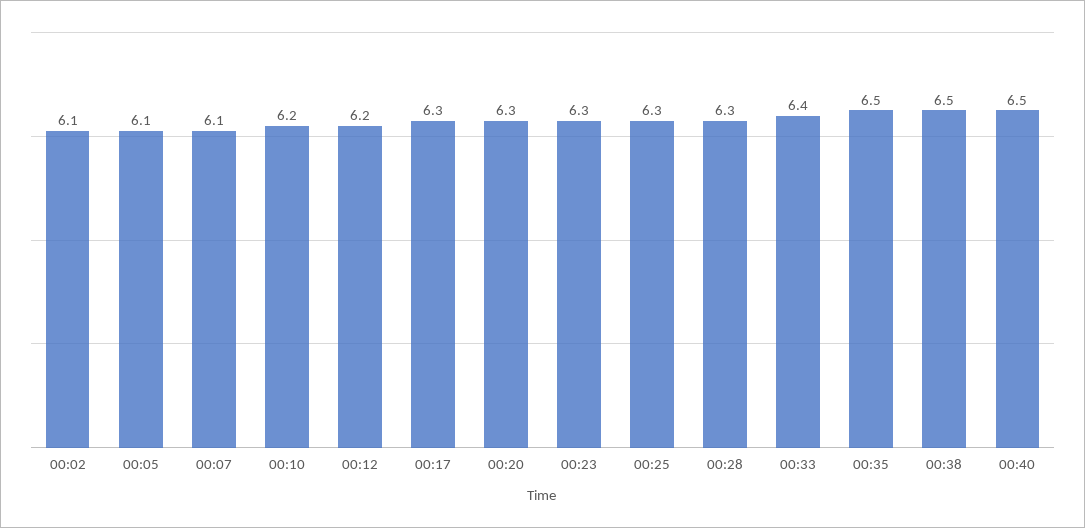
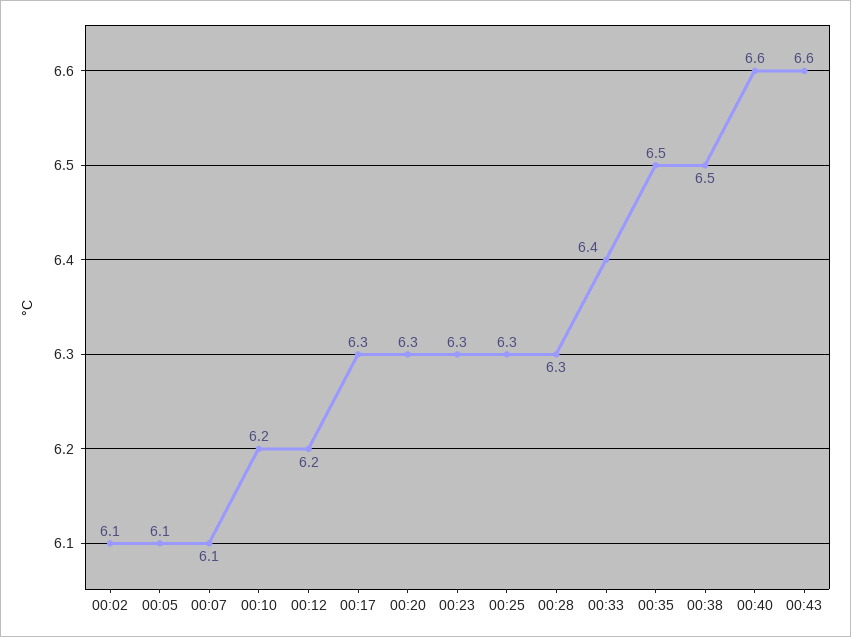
00:40: 6.5 -> 6.6
00:43: none -> 6.6

